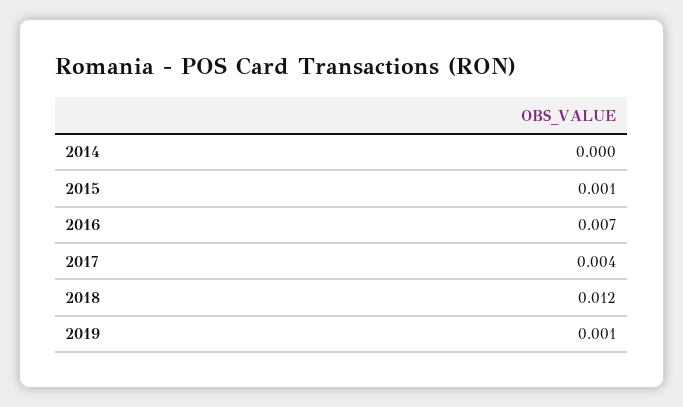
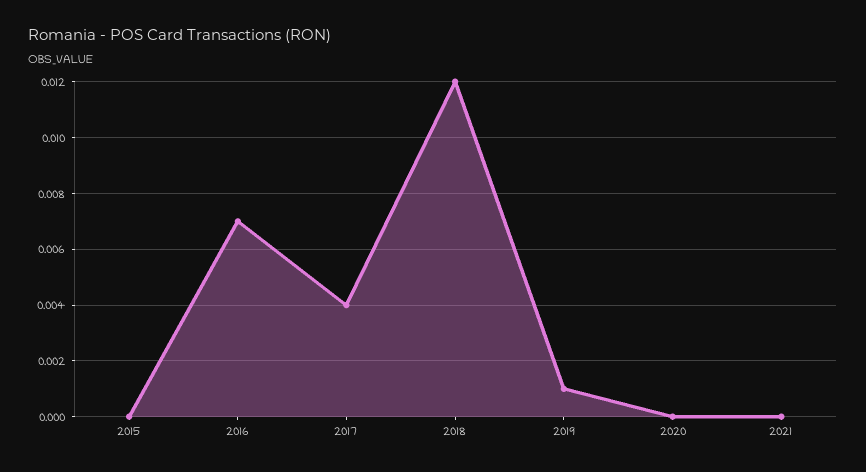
2014: 0 -> none
2015: 0.001 -> 0
2020: none -> 0
2021: none -> 0

